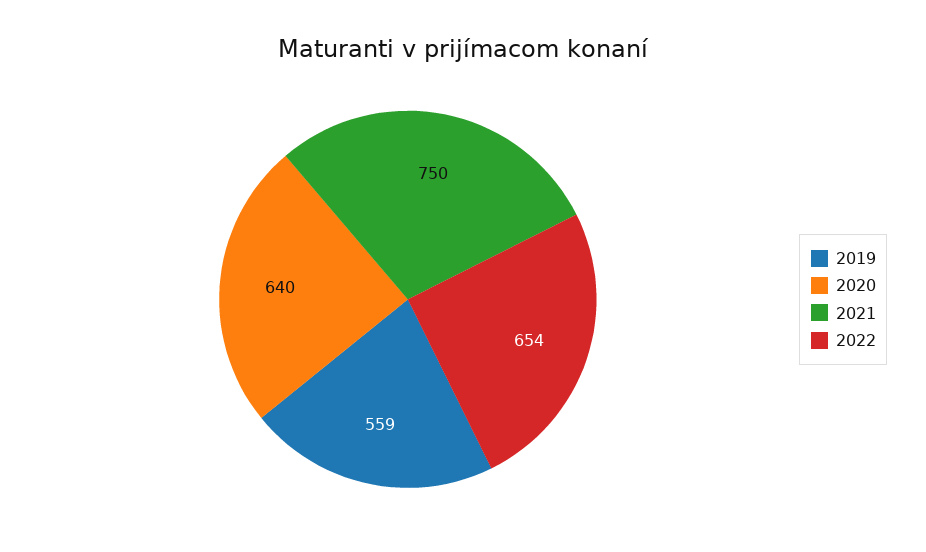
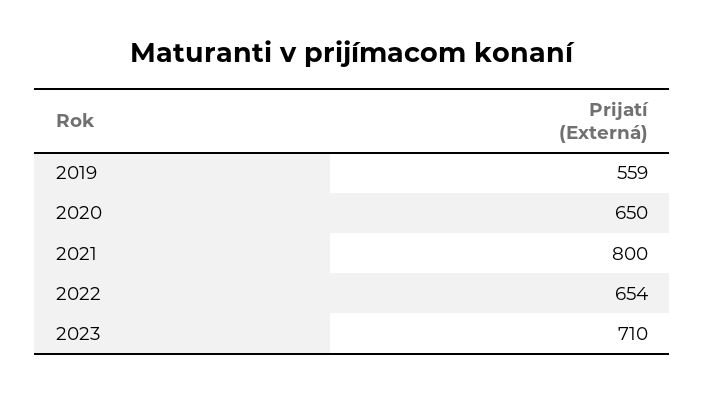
2020: 640 -> 650
2021: 750 -> 800
2023: none -> 710

